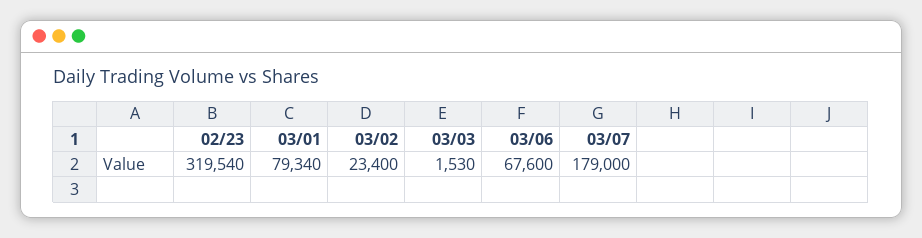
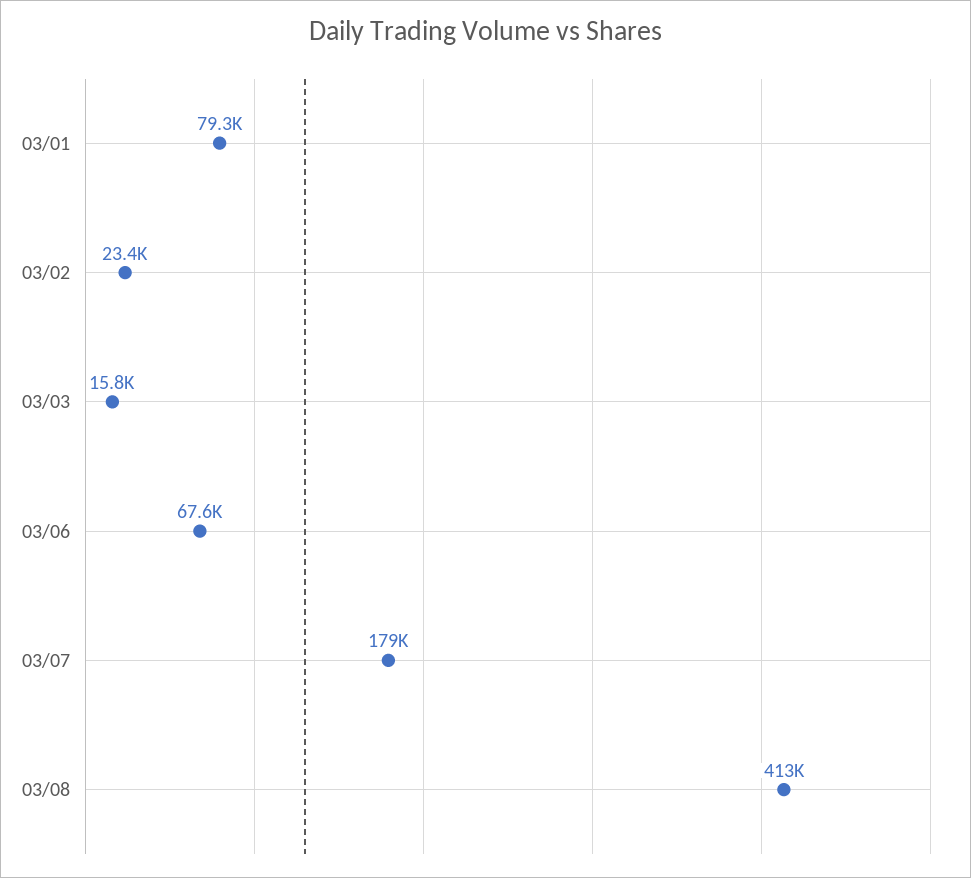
02/23: 319540 -> none
03/03: 1530 -> 15800
03/08: none -> 413000

